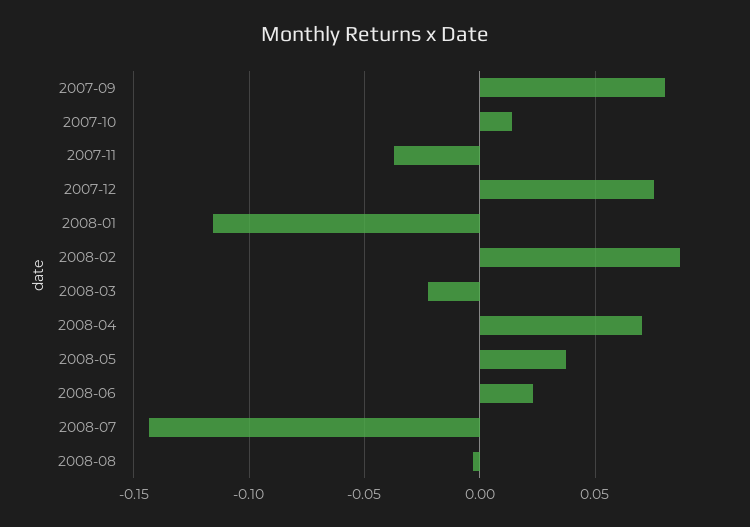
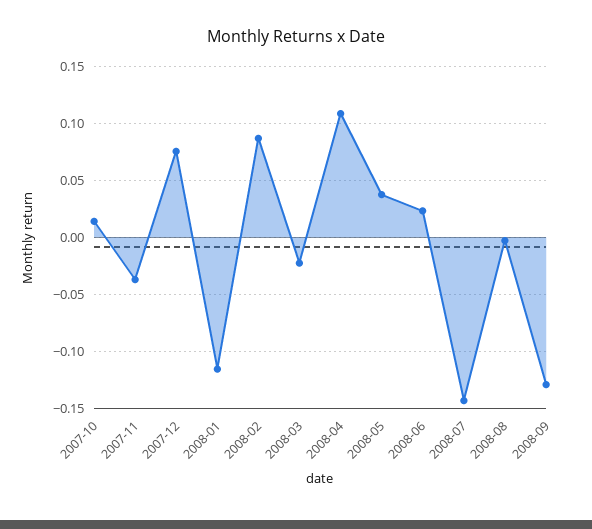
2007-09: 0.08 -> none
2008-04: 0.07 -> 0.11
2008-09: none -> -0.13

